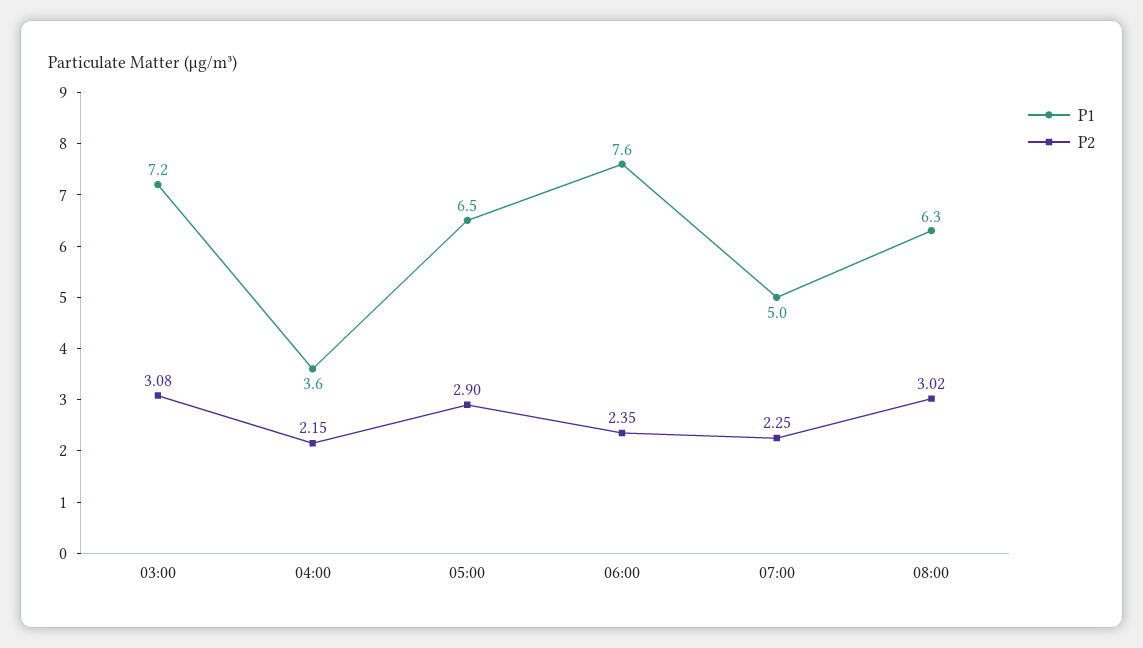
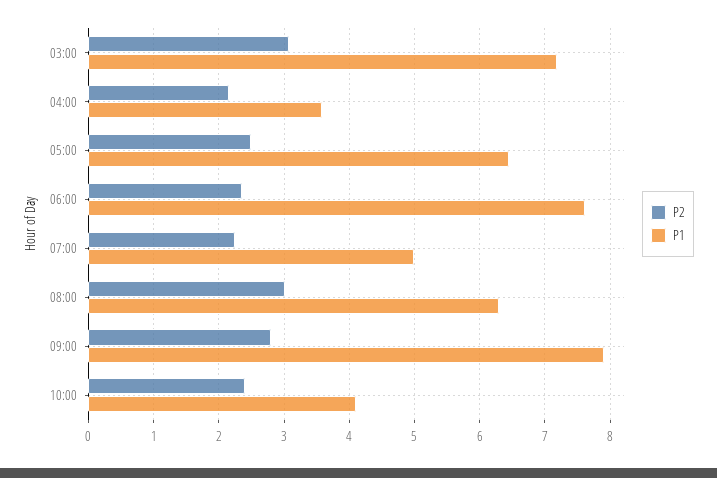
P2, 05:00: 2.9 -> 2.5
P2, 09:00: none -> 2.8
P1, 09:00: none -> 7.9
P2, 10:00: none -> 2.4
P1, 10:00: none -> 4.1

